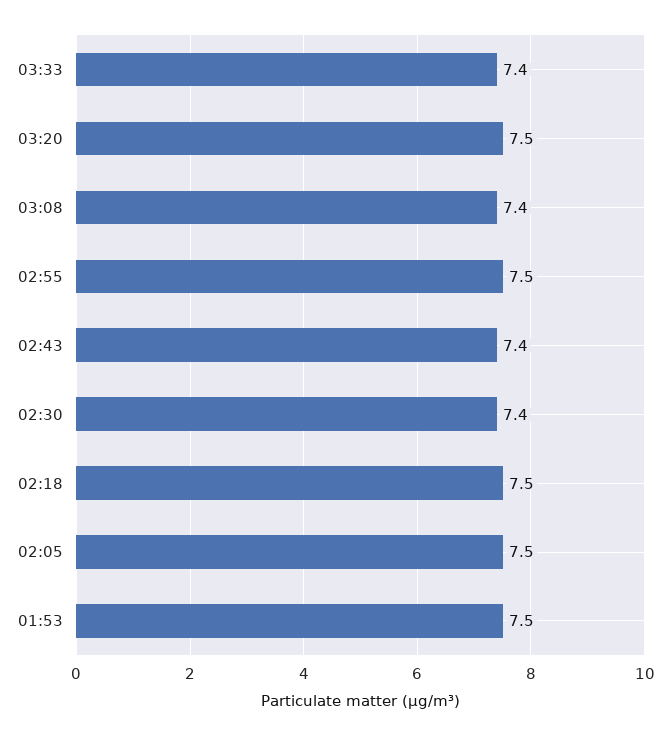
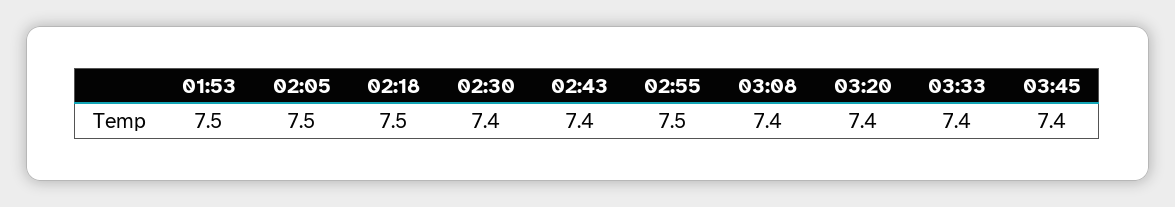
03:20: 7.5 -> 7.4
03:45: none -> 7.4

